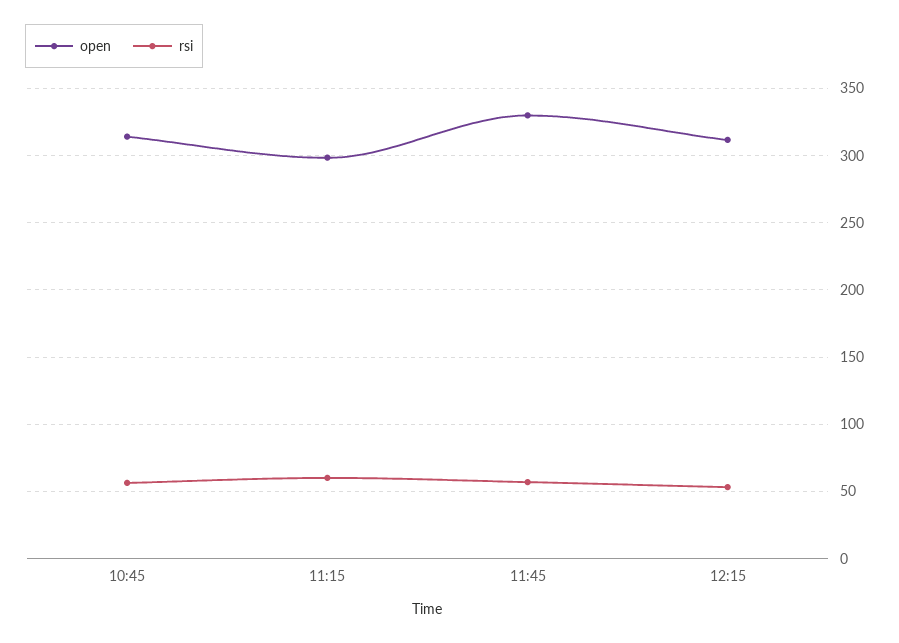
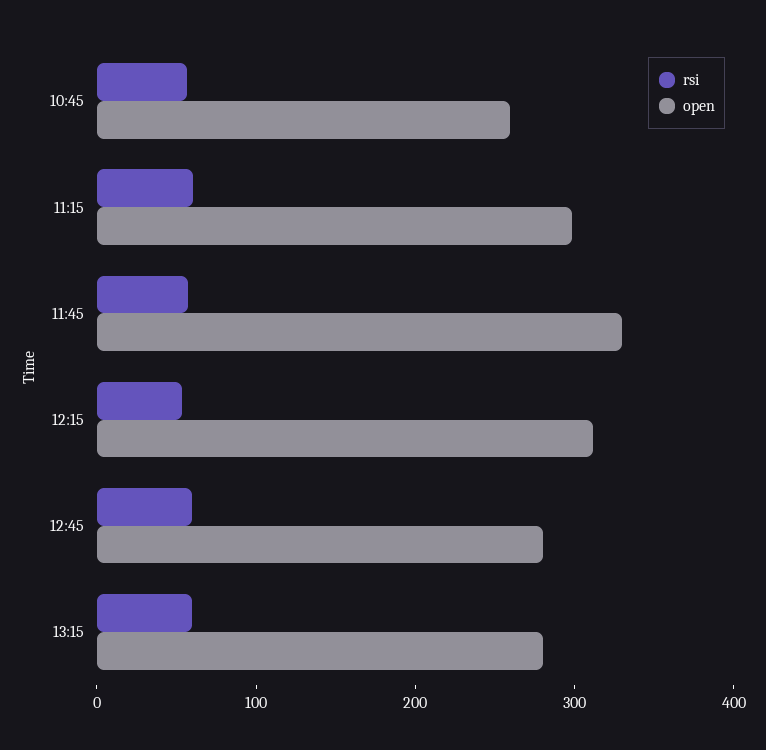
open, 10:45: 315 -> 260
rsi, 12:45: none -> 60
open, 12:45: none -> 280
rsi, 13:15: none -> 60
open, 13:15: none -> 280

